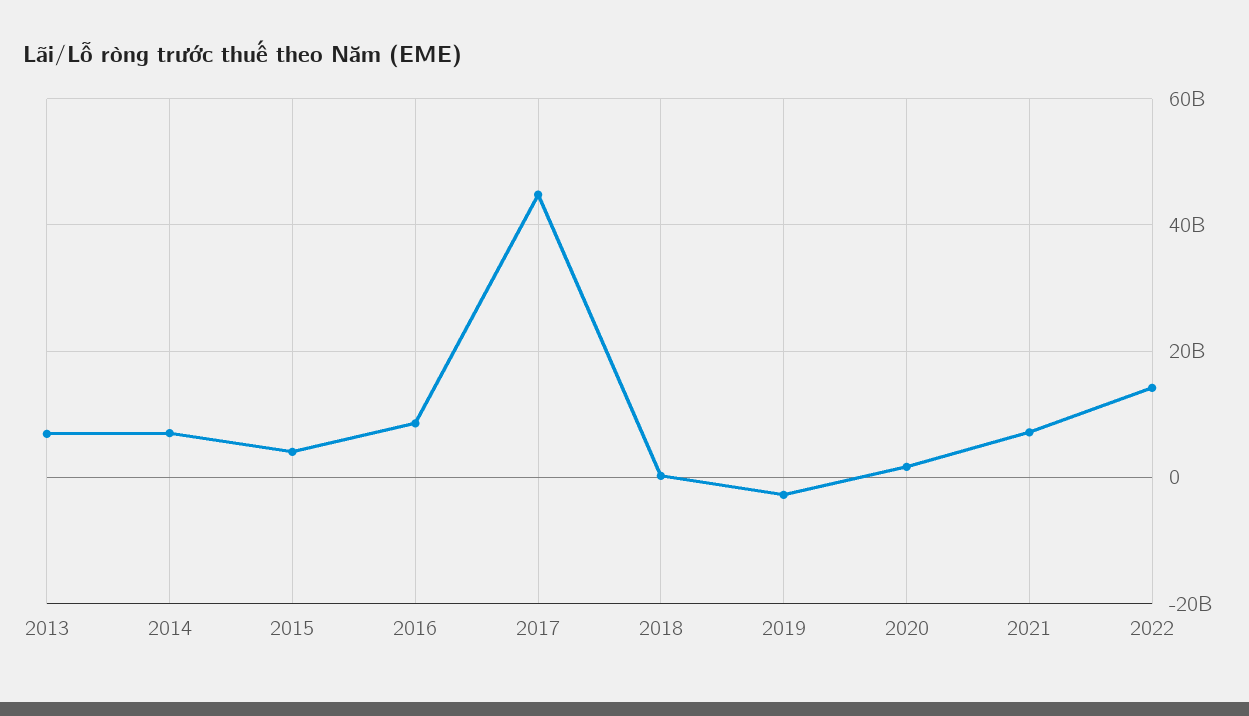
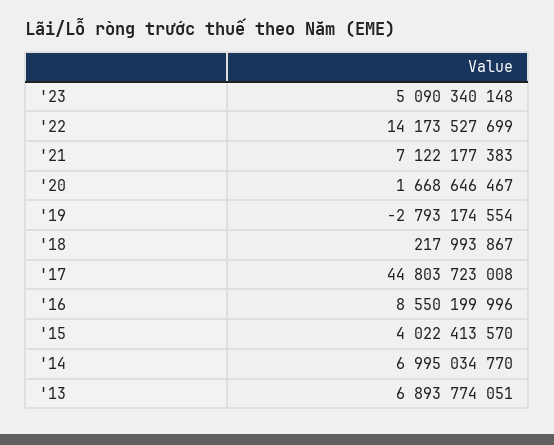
'23: none -> 5090340148

